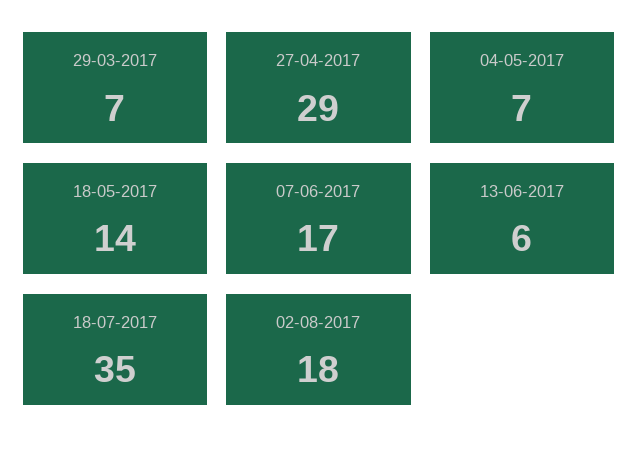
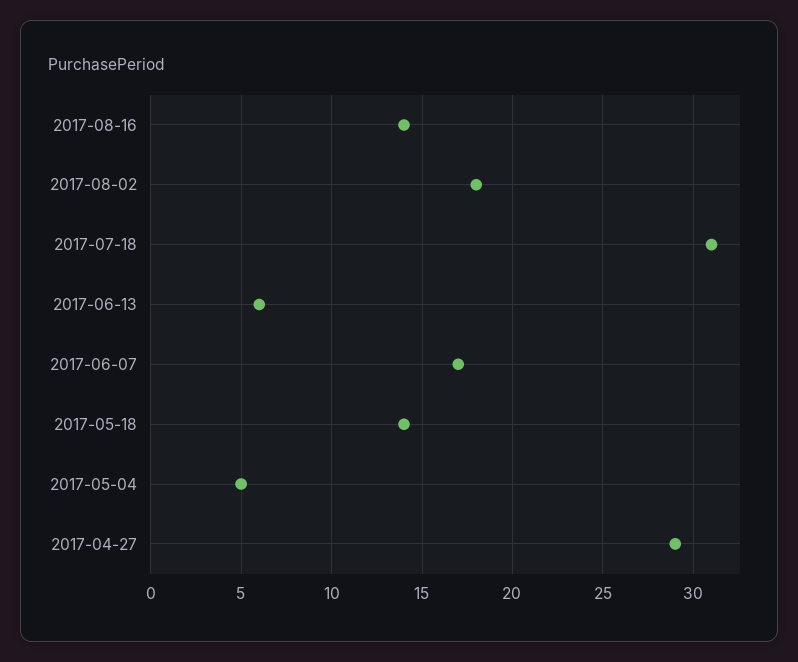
29-03-2017: 7 -> none
04-05-2017: 7 -> 5
18-07-2017: 35 -> 31
2017-08-16: none -> 14

